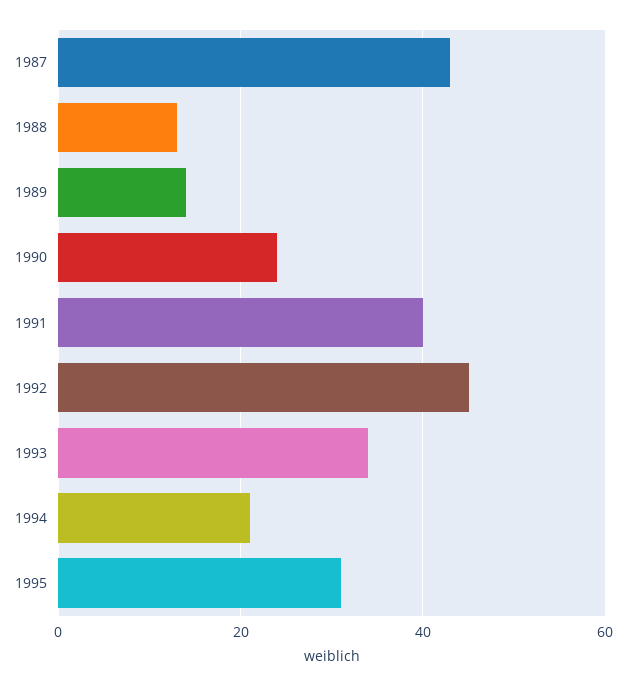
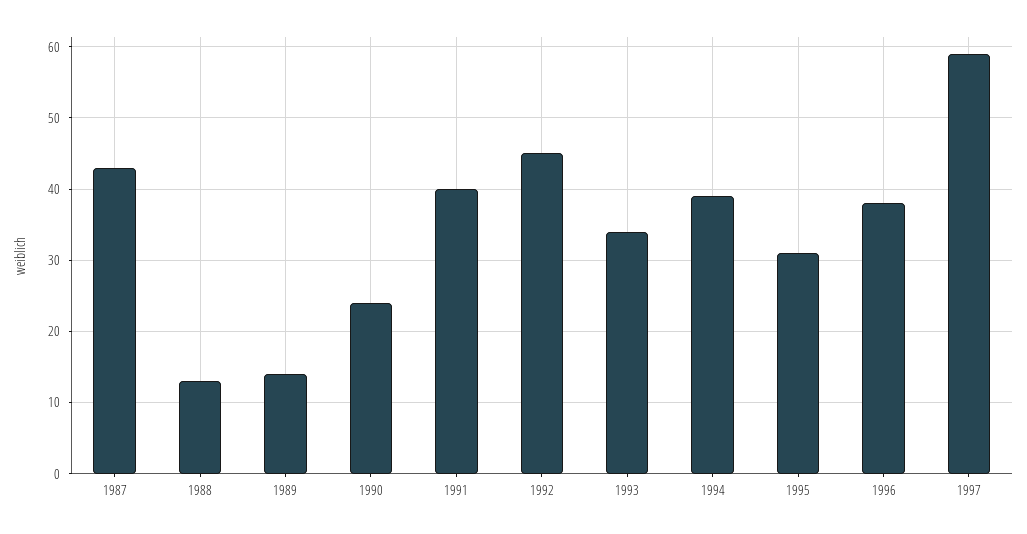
1994: 20 -> 39
1996: none -> 38
1997: none -> 59

